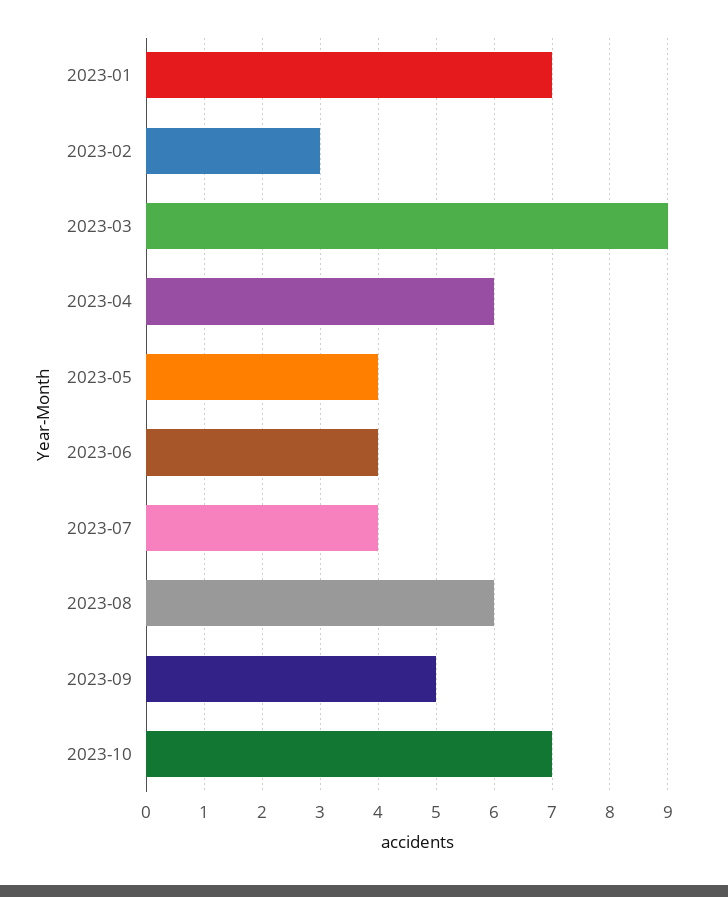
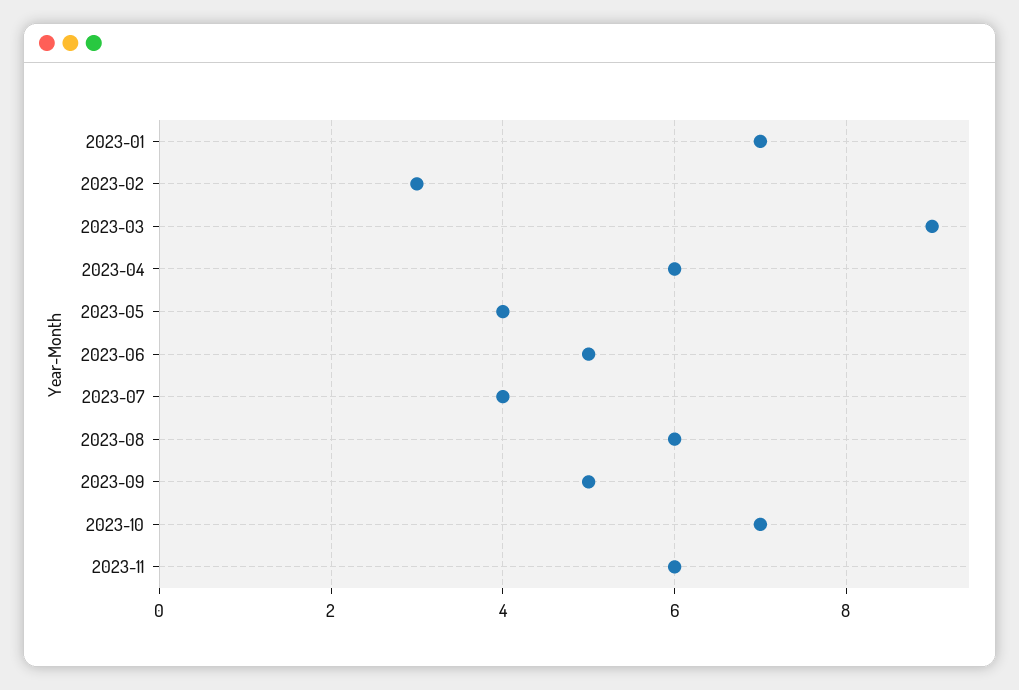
2023-06: 4 -> 5
2023-11: none -> 6

